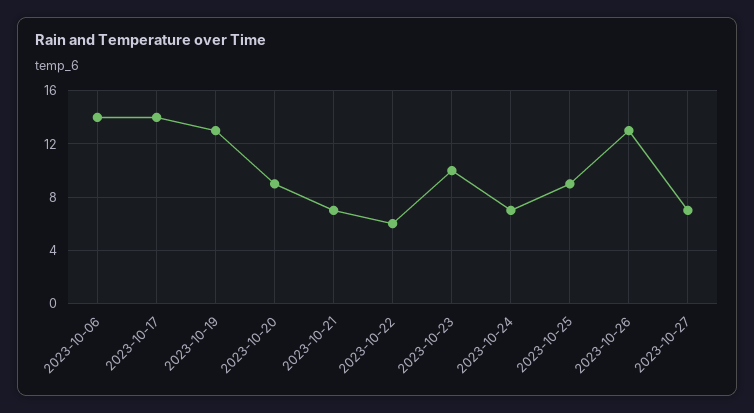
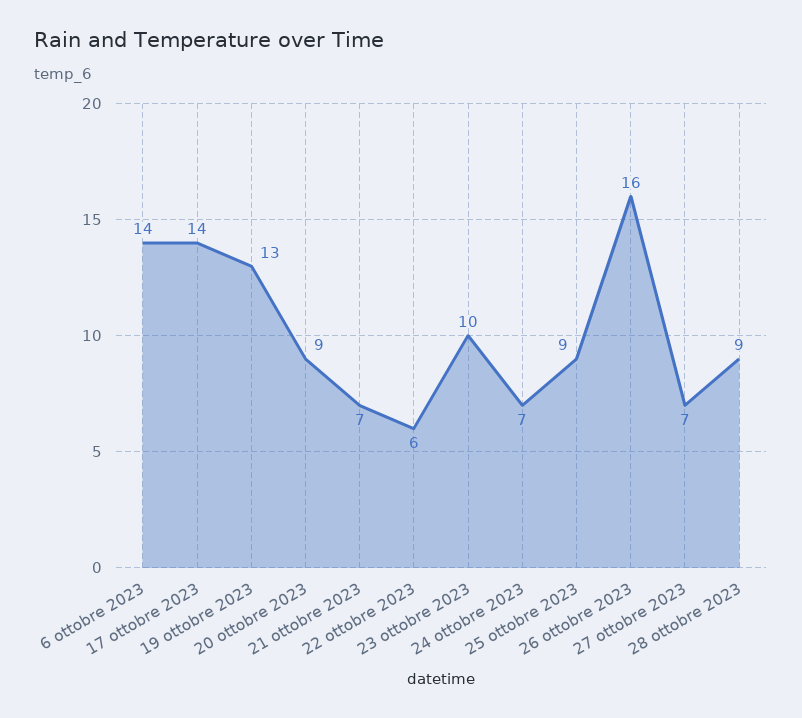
2023-10-26: 13 -> 16
28 ottobre 2023: none -> 9

